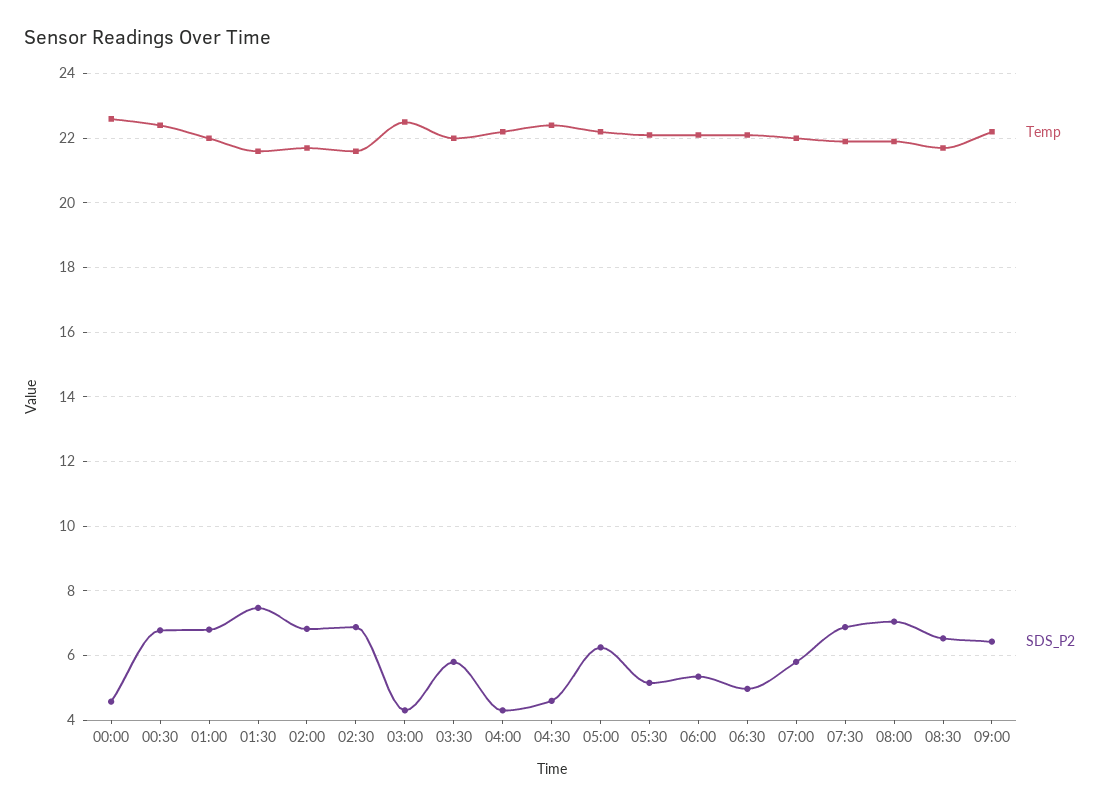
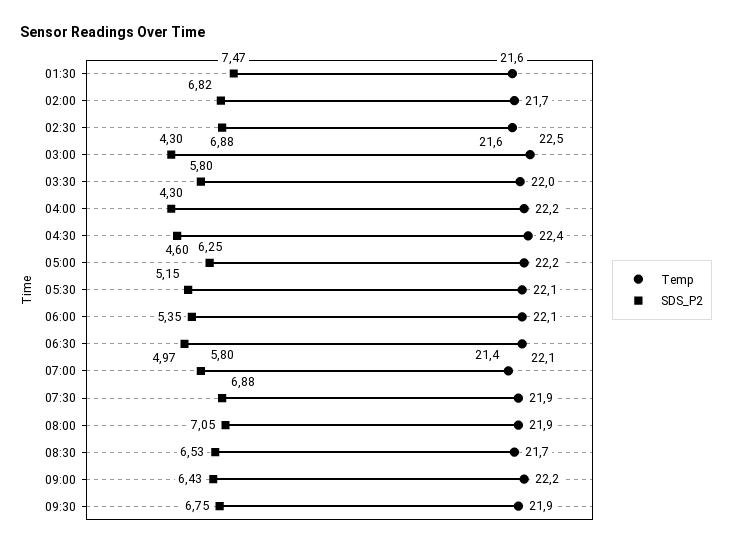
Temp, 00:00: 22.6 -> none
SDS_P2, 00:00: 4.6 -> none
Temp, 00:30: 22.4 -> none
SDS_P2, 00:30: 6.8 -> none
Temp, 01:00: 22 -> none
SDS_P2, 01:00: 6.8 -> none
Temp, 07:00: 22 -> 21.4
Temp, 09:30: none -> 21.9
SDS_P2, 09:30: none -> 6.75

